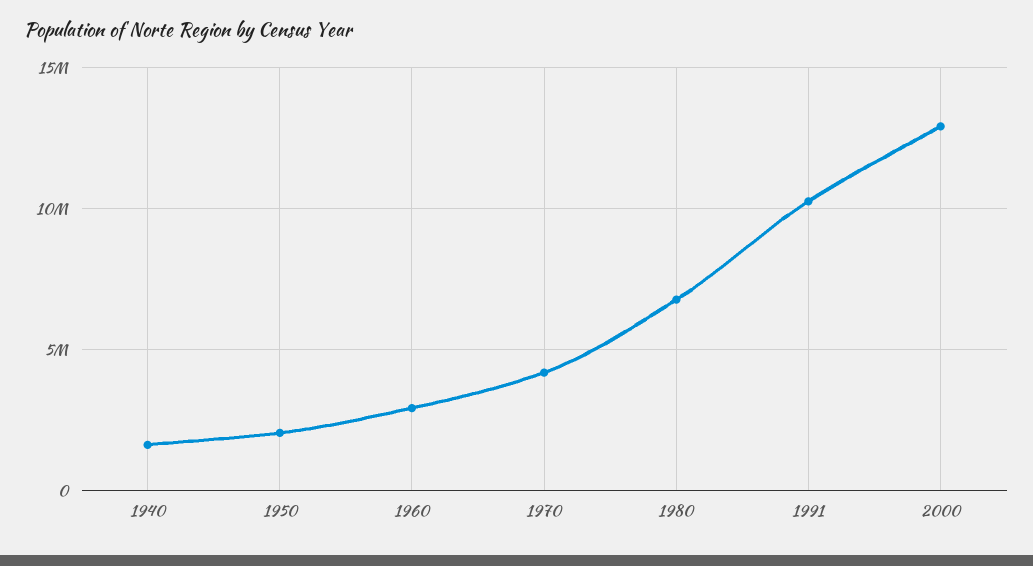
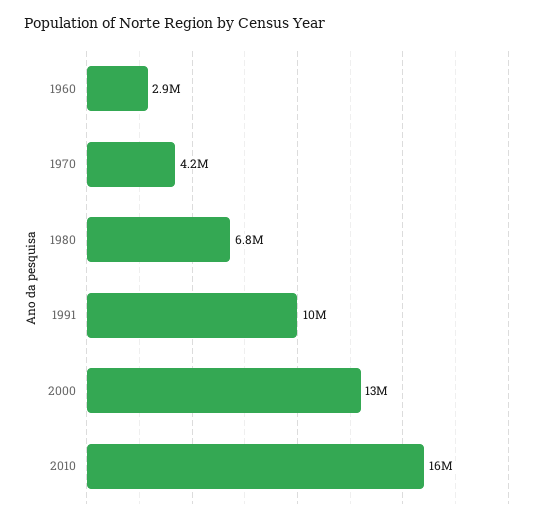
1940: 1500000 -> none
1950: 2000000 -> none
2010: none -> 16000000

